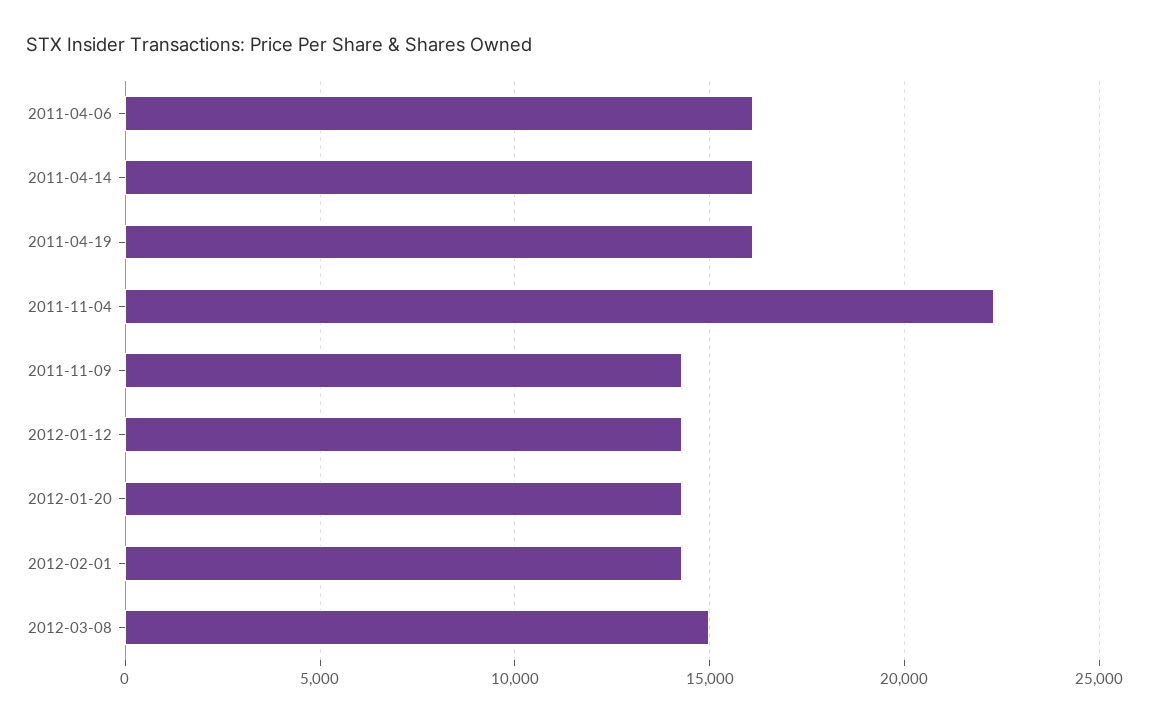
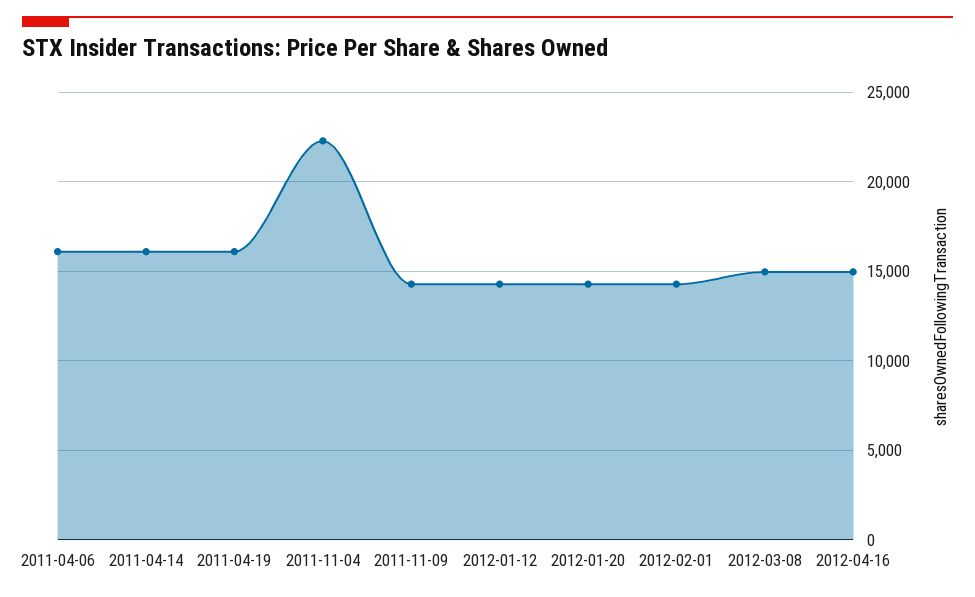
2012-04-16: none -> 15000

